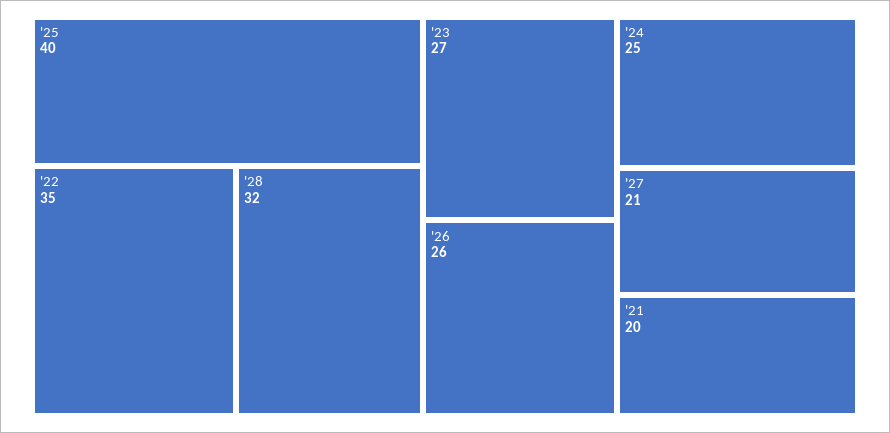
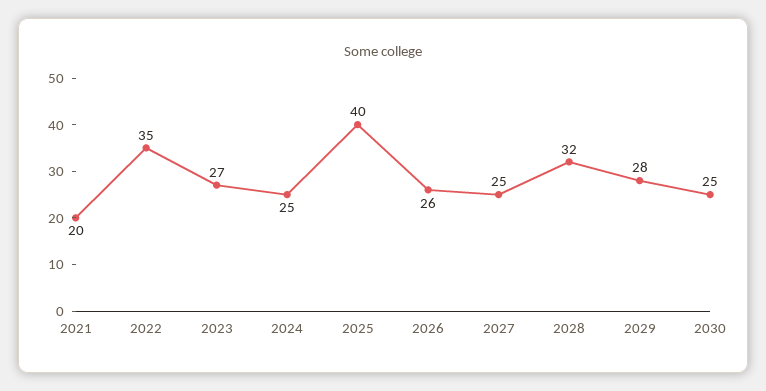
'27: 21 -> 25
2029: none -> 28
2030: none -> 25

